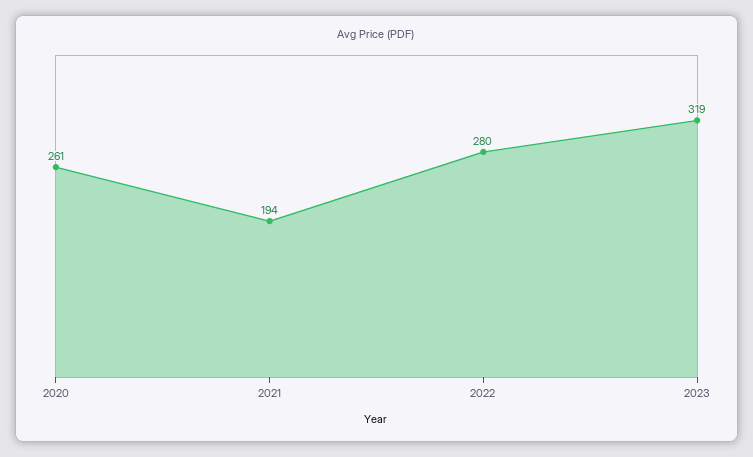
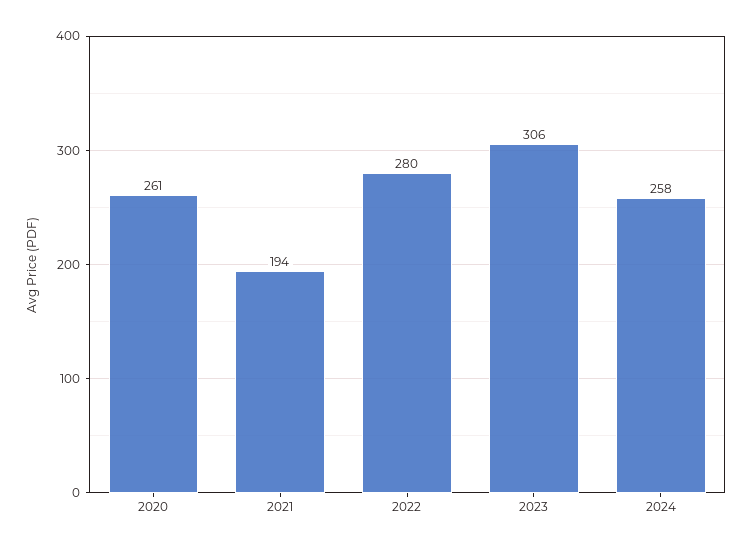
2023: 319 -> 306
2024: none -> 258

